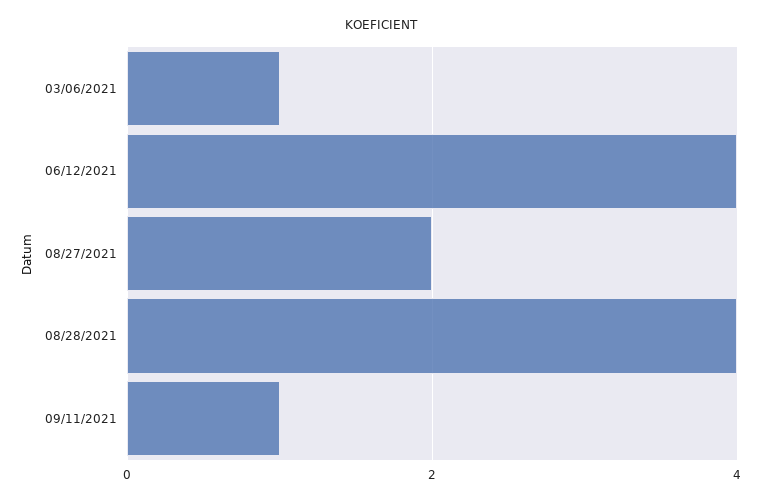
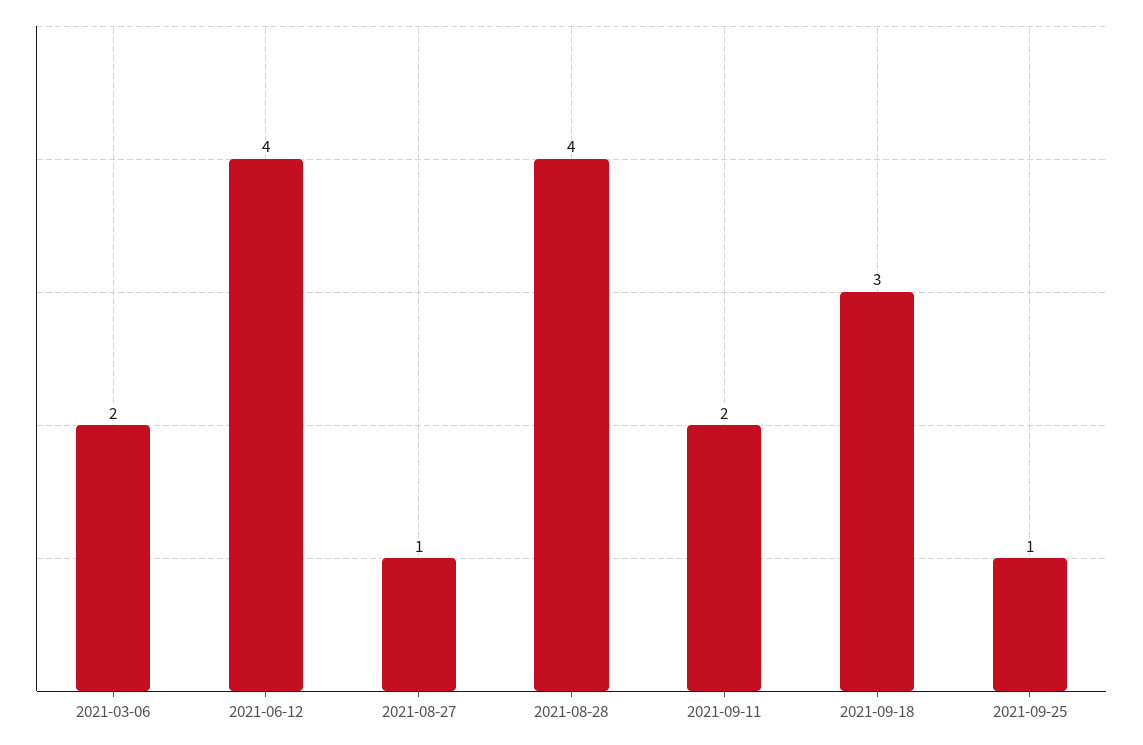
03/06/2021: 1 -> 2
08/27/2021: 2 -> 1
09/11/2021: 1 -> 2
2021-09-18: none -> 3
2021-09-25: none -> 1

